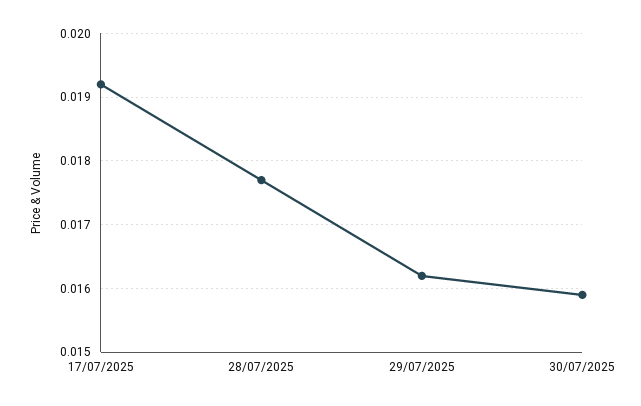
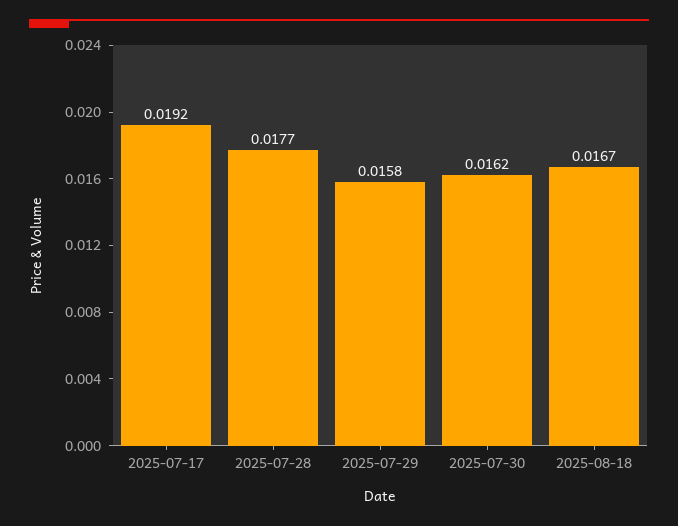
29/07/2025: 0.0162 -> 0.0158
30/07/2025: 0.0159 -> 0.0162
2025-08-18: none -> 0.0167

